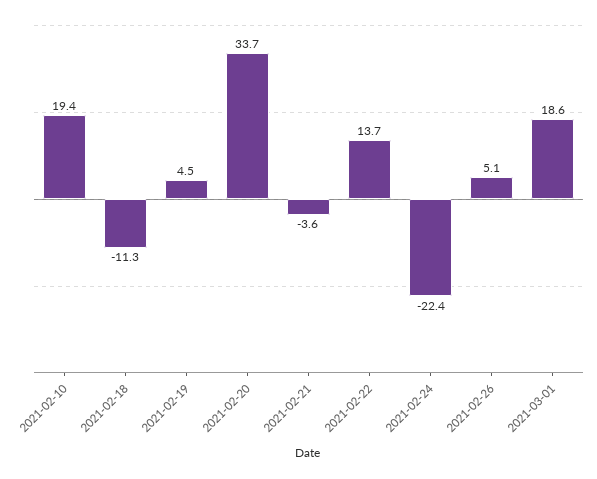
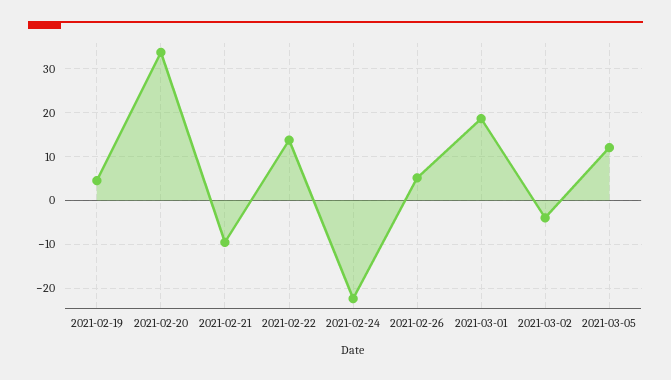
2021-02-10: 19.4 -> none
2021-02-18: -11.3 -> none
2021-02-21: -3.6 -> -10
2021-03-02: none -> -4
2021-03-05: none -> 12

